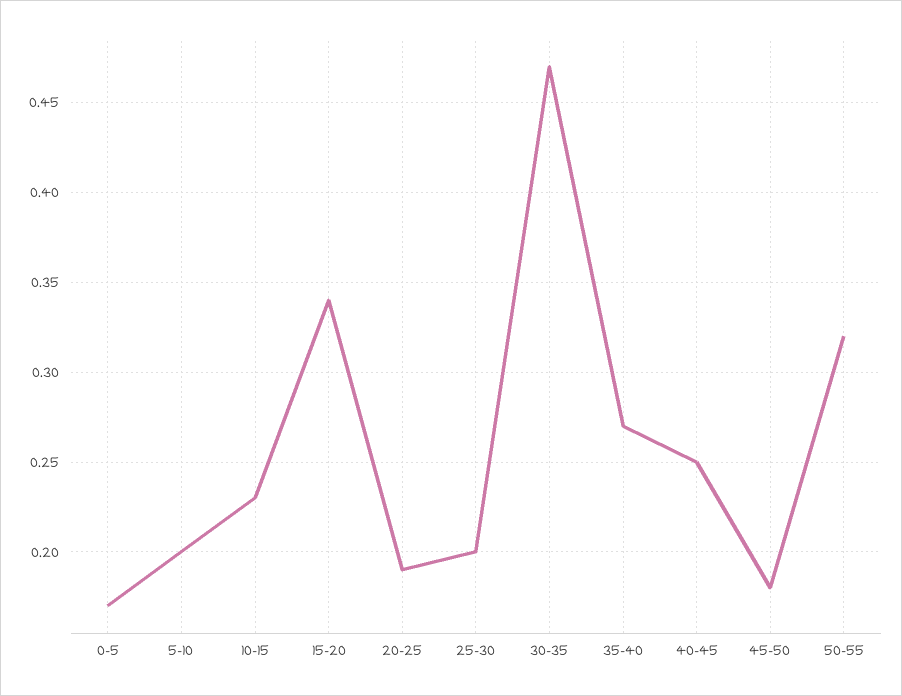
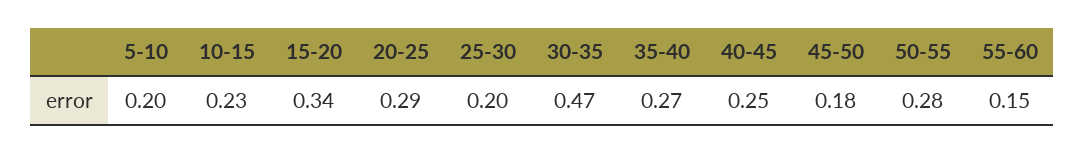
0-5: 0.17 -> none
20-25: 0.19 -> 0.29
50-55: 0.32 -> 0.28
55-60: none -> 0.15

